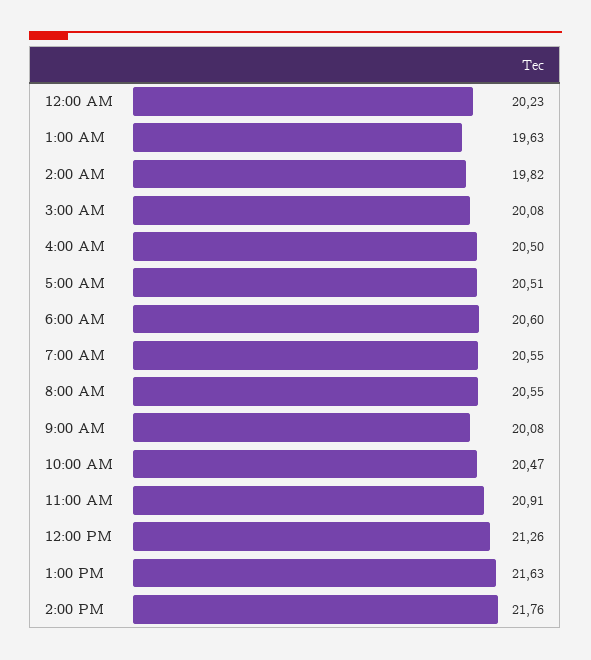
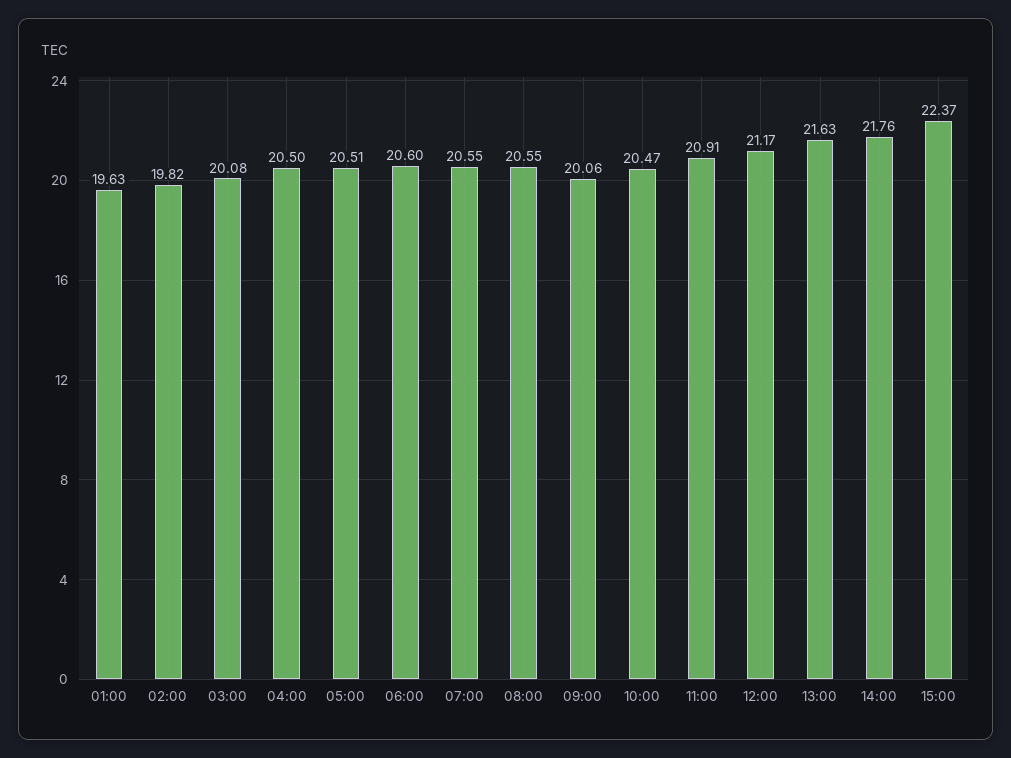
12:00 AM: 20.23 -> none
9:00 AM: 20.08 -> 20.06
12:00 PM: 21.26 -> 21.17
15:00: none -> 22.37

